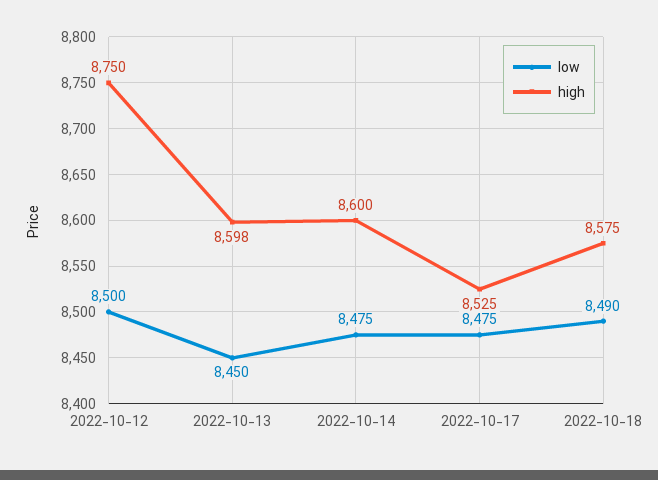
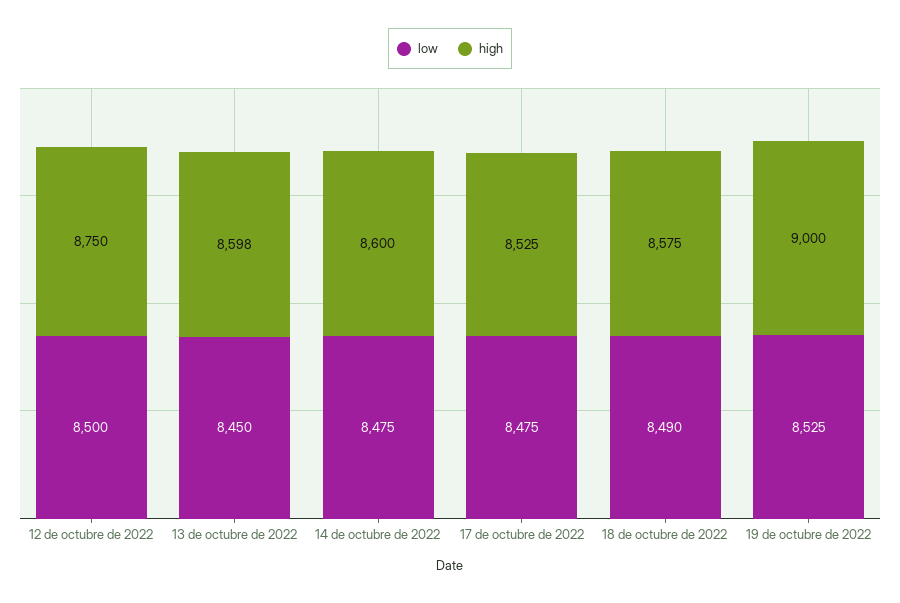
low, 19 de octubre de 2022: none -> 8525
high, 19 de octubre de 2022: none -> 9000

